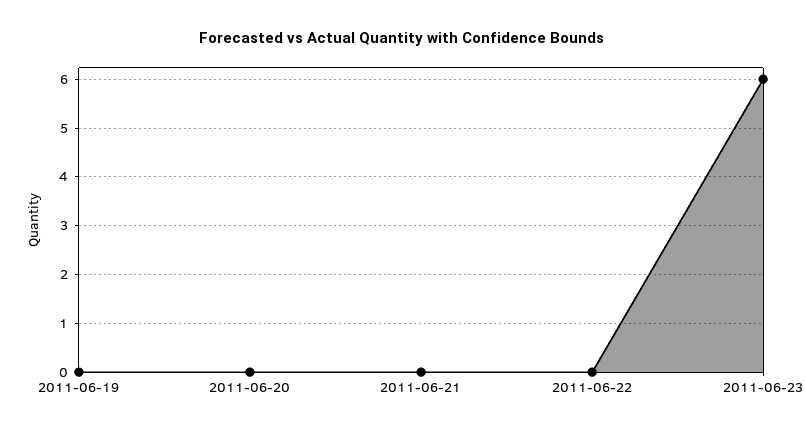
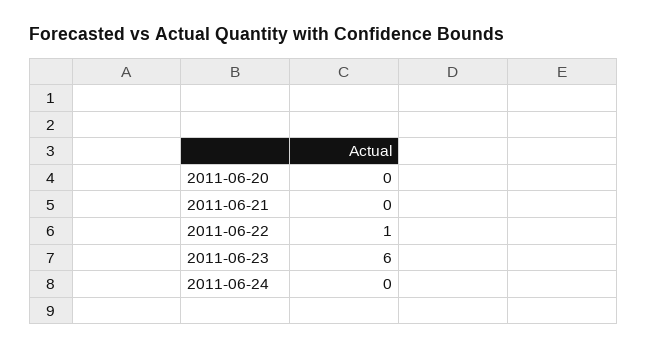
2011-06-19: 0 -> none
2011-06-22: 0 -> 1
2011-06-24: none -> 0

